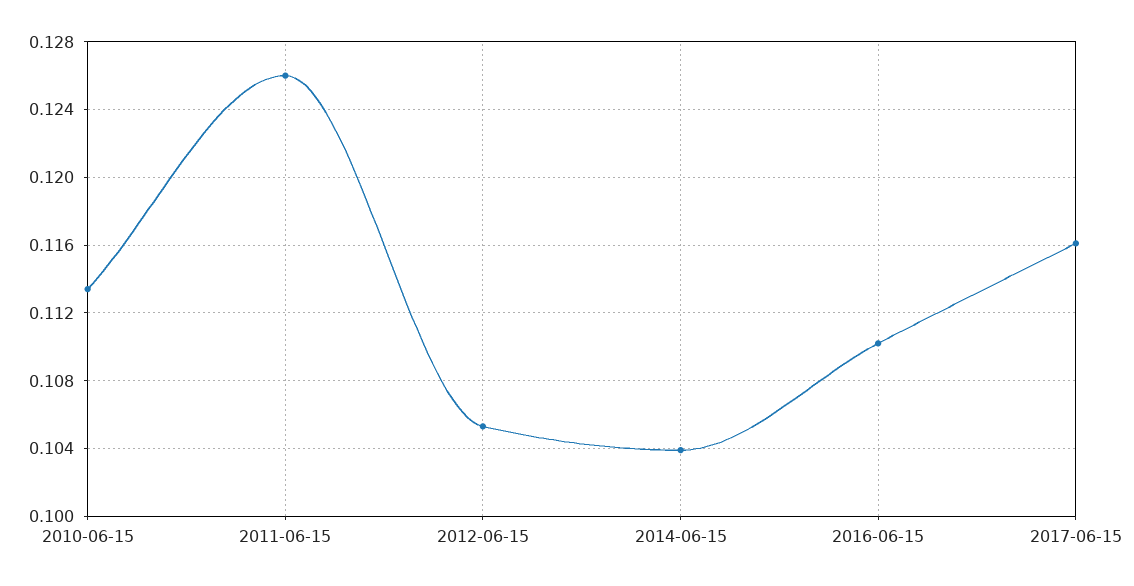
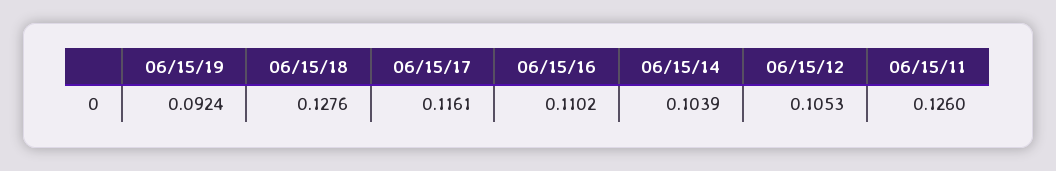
2010-06-15: 0.1135 -> none
06/15/19: none -> 0.0924
06/15/18: none -> 0.1276

